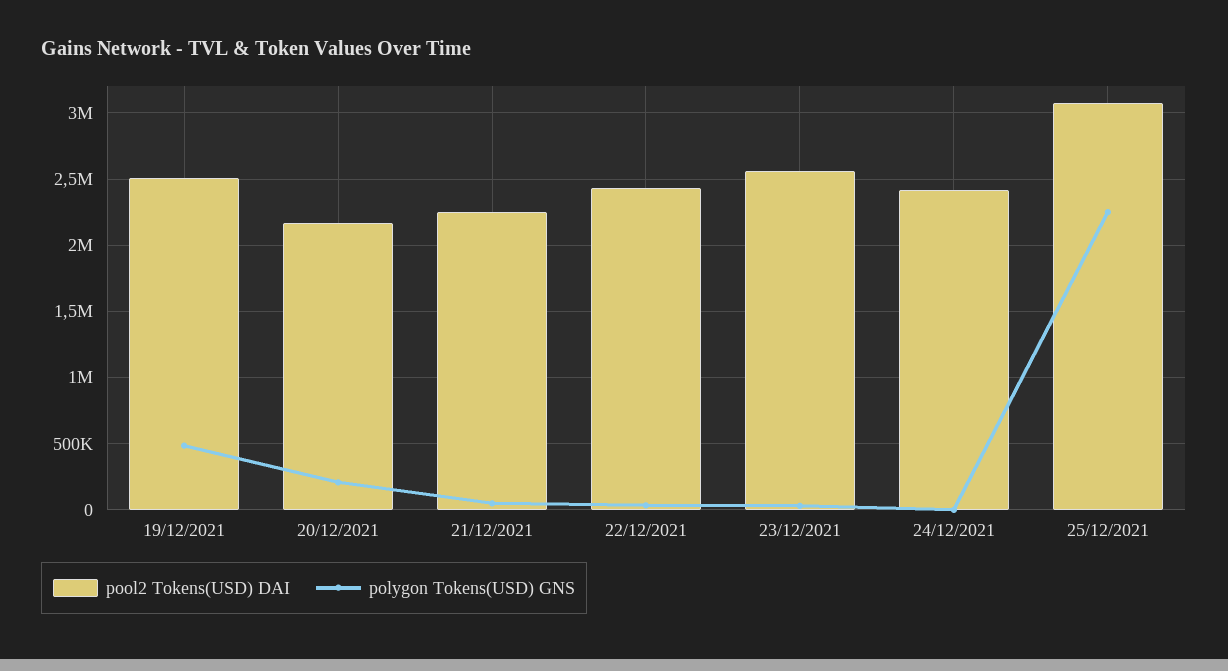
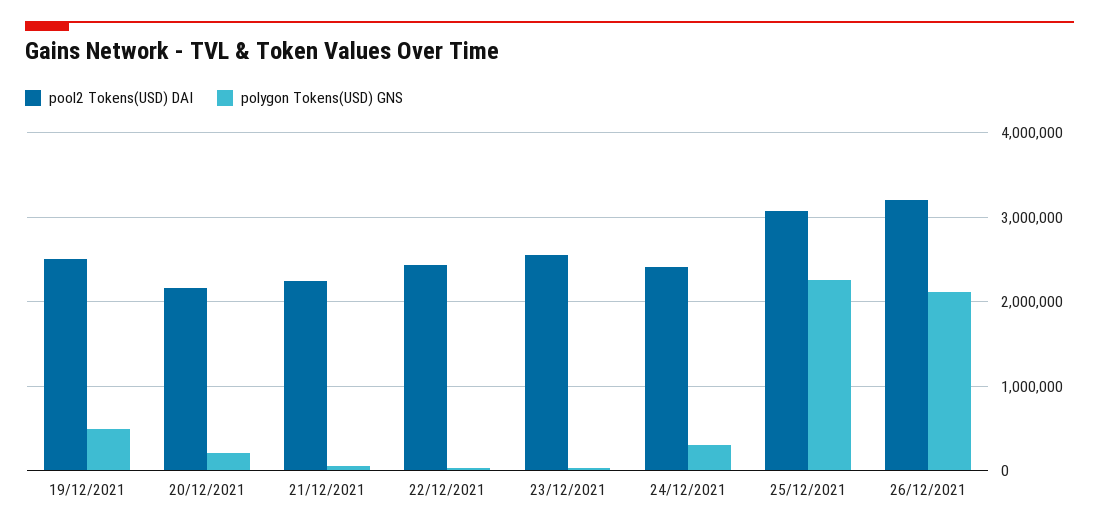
polygon Tokens(USD) GNS, 24/12/2021: 0 -> 300000
pool2 Tokens(USD) DAI, 26/12/2021: none -> 3200000
polygon Tokens(USD) GNS, 26/12/2021: none -> 2100000

